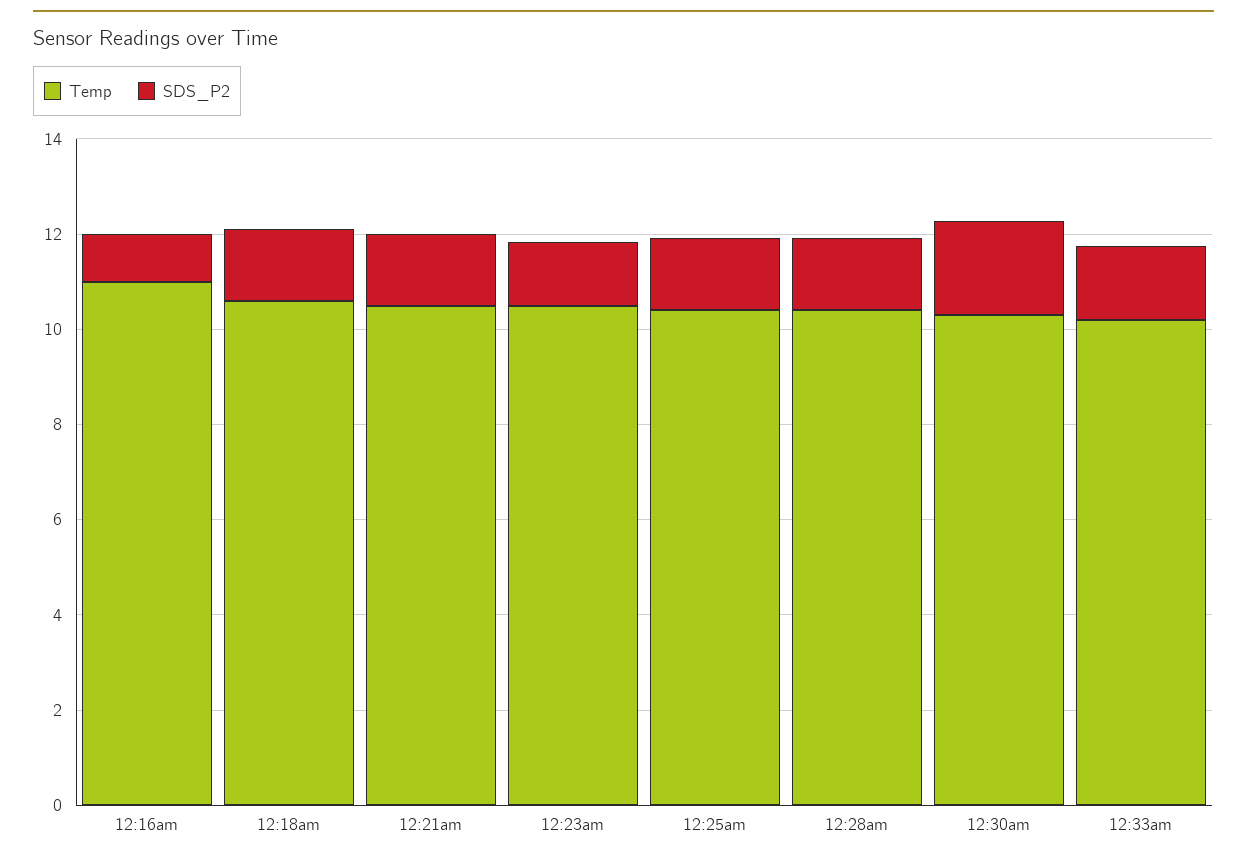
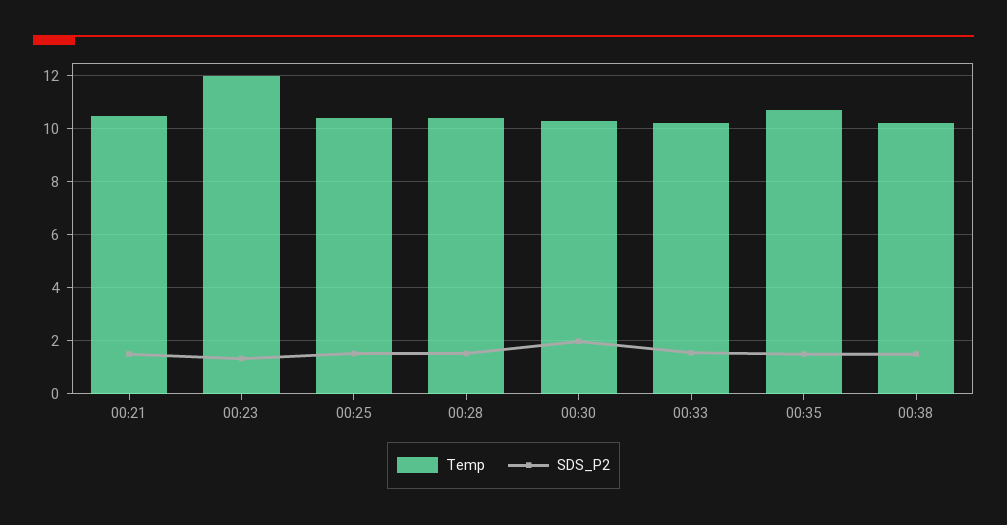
Temp, 12:16am: 11 -> none
SDS_P2, 12:16am: 1 -> none
Temp, 12:18am: 10.5 -> none
SDS_P2, 12:18am: 1.5 -> none
Temp, 12:23am: 10.5 -> 12
Temp, 00:35: none -> 10.75
SDS_P2, 00:35: none -> 1.5
Temp, 00:38: none -> 10.25
SDS_P2, 00:38: none -> 1.5

